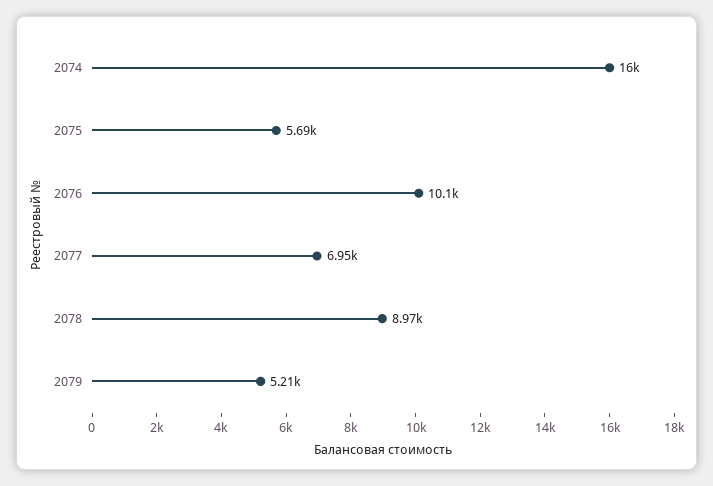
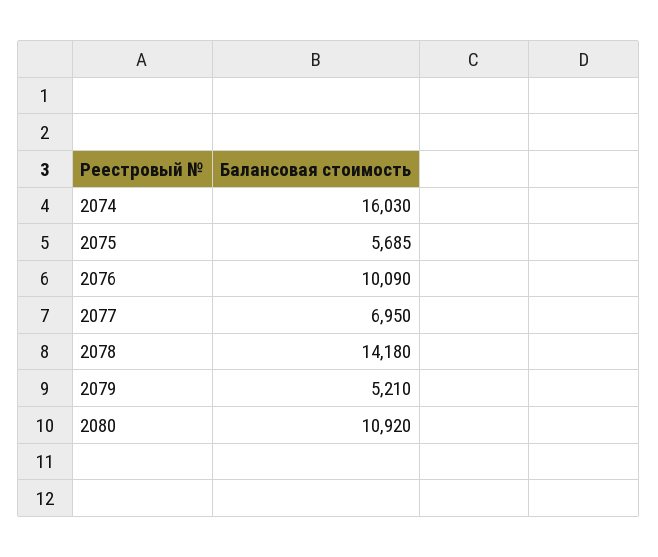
2078: 8970 -> 14180
2080: none -> 10920

